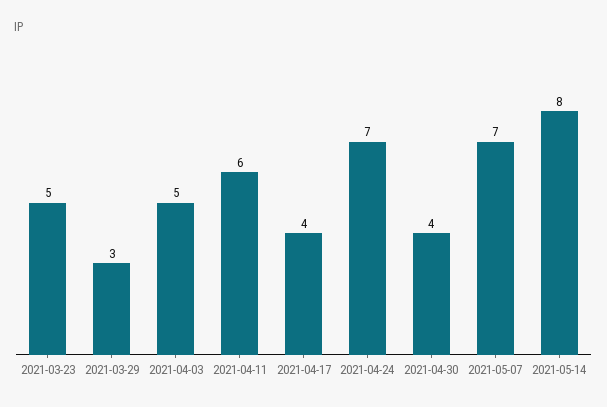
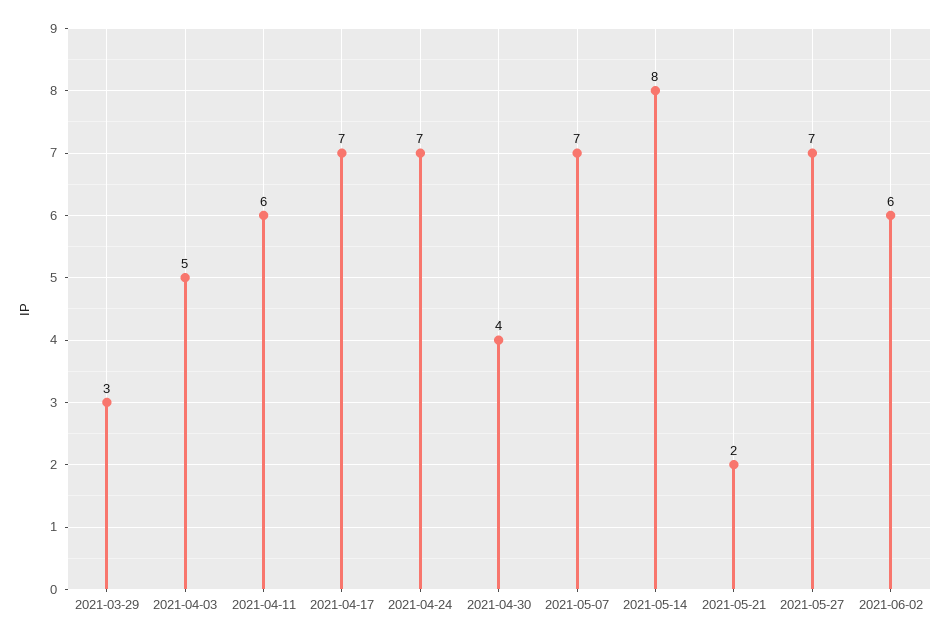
2021-03-23: 5 -> none
2021-04-17: 4 -> 7
2021-05-21: none -> 2
2021-05-27: none -> 7
2021-06-02: none -> 6

